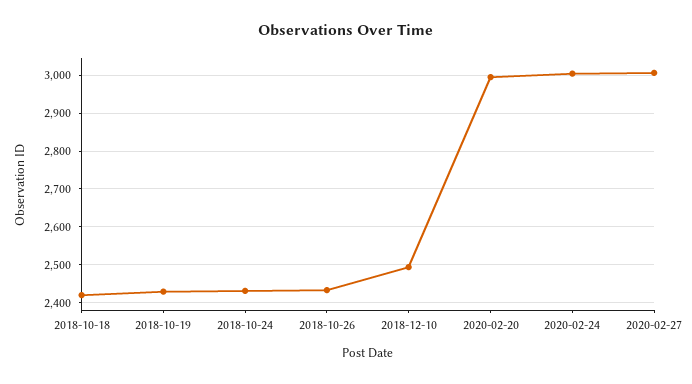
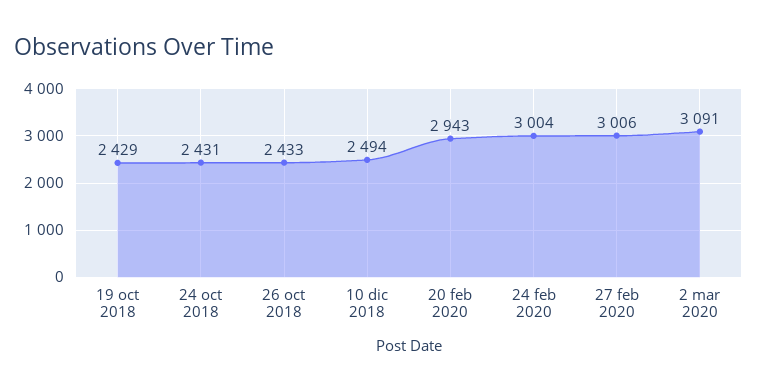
2018-10-18: 2420 -> none
2020-02-20: 3000 -> 2943
2 mar 2020: none -> 3091

